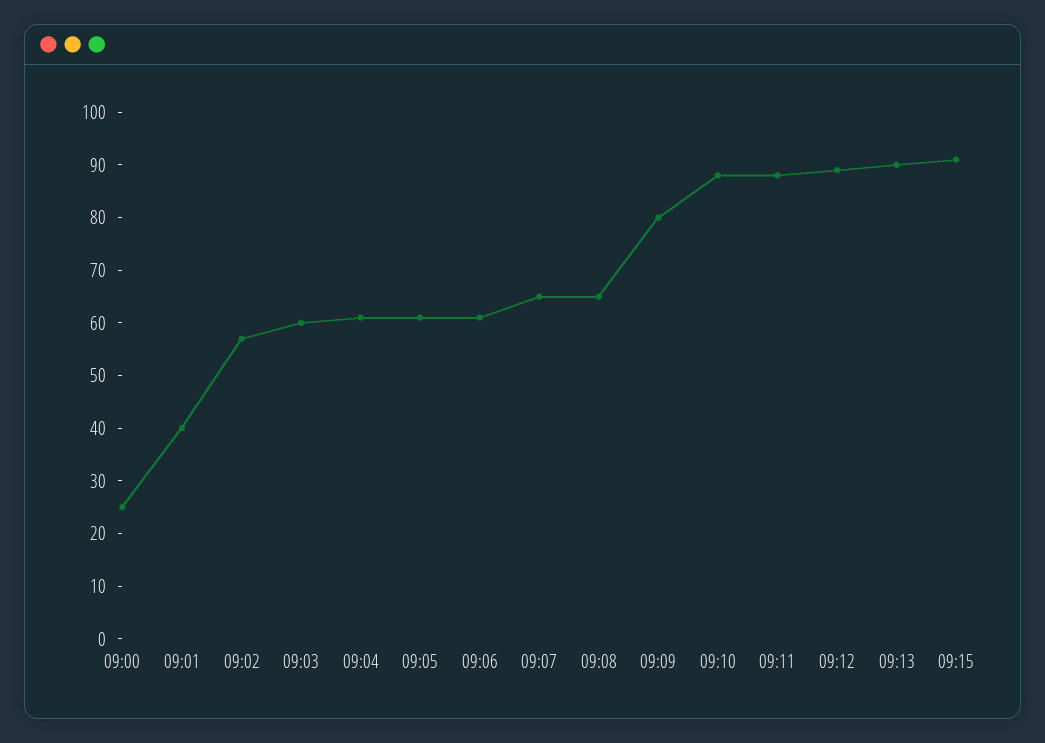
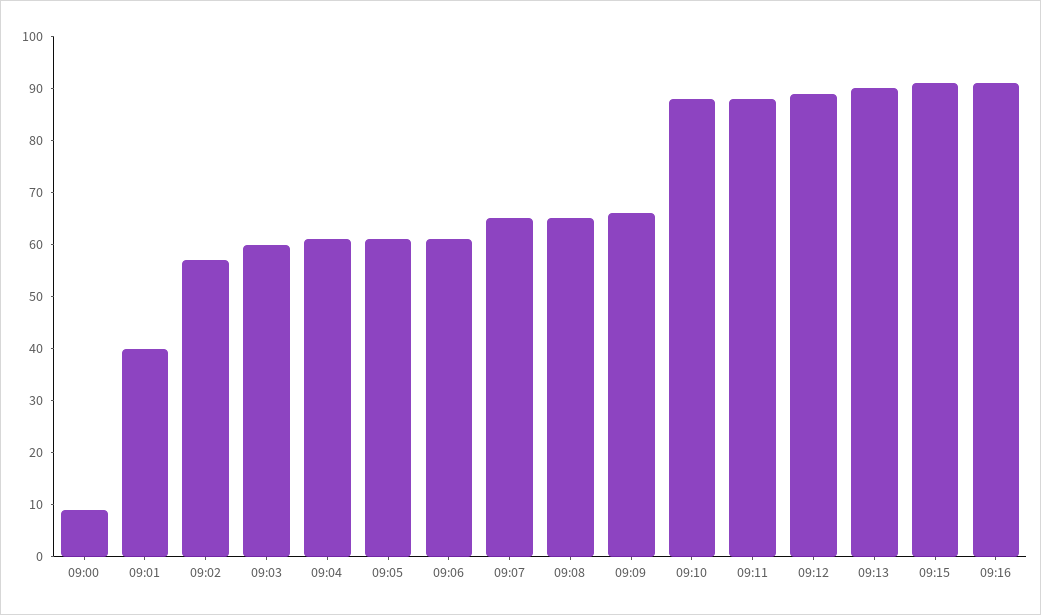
09:00: 25 -> 10
09:09: 80 -> 65
09:16: none -> 90

